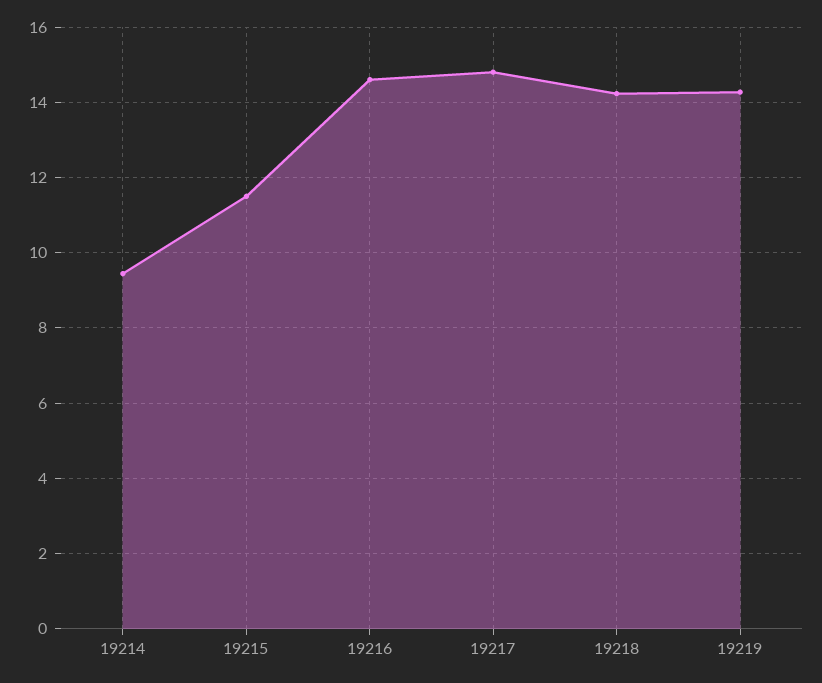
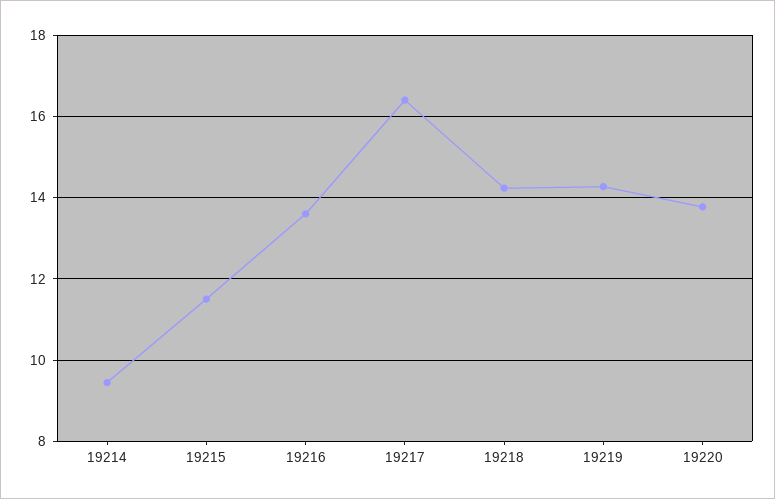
19216: 14.6 -> 13.6
19217: 14.8 -> 16.4
19220: none -> 13.8

